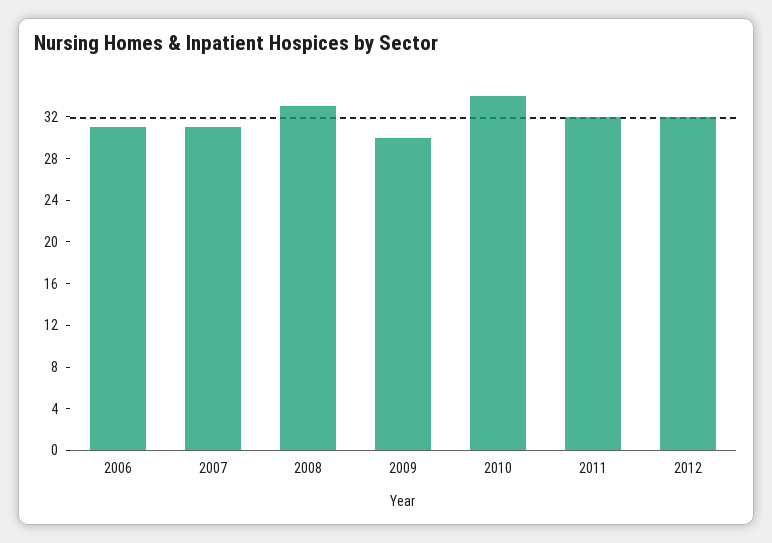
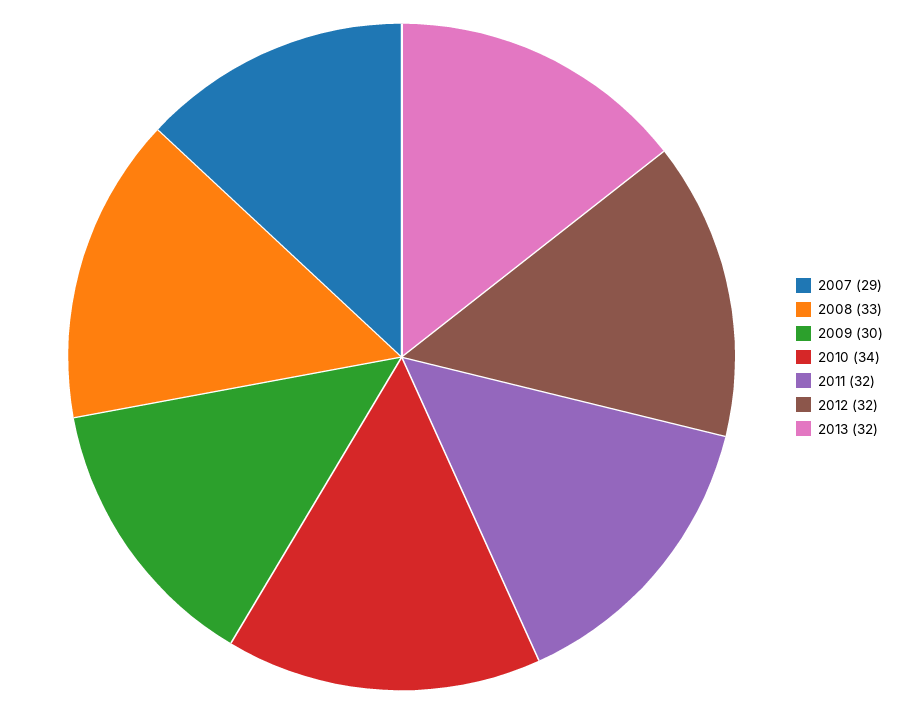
2006: 31 -> none
2007: 31 -> 29
2013: none -> 32

